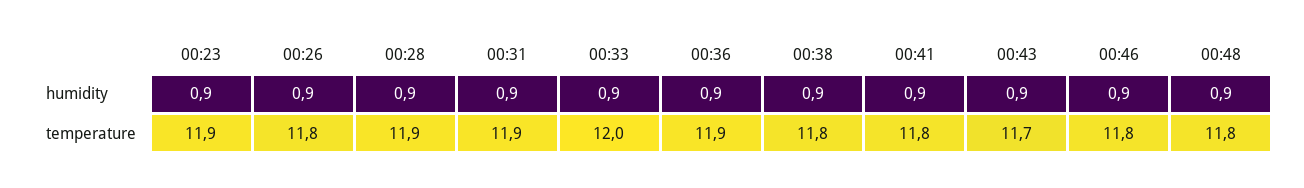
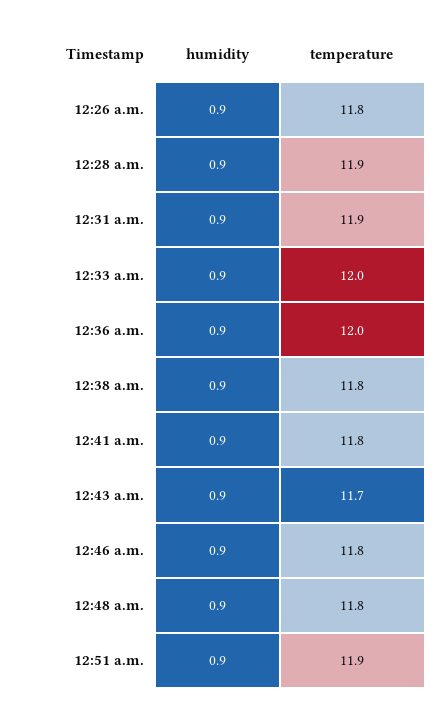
00:23, humidity: 0.9 -> none
00:23, temperature: 11.9 -> none
00:36, temperature: 11.9 -> 12
12:51 a.m., humidity: none -> 0.9
12:51 a.m., temperature: none -> 11.9

